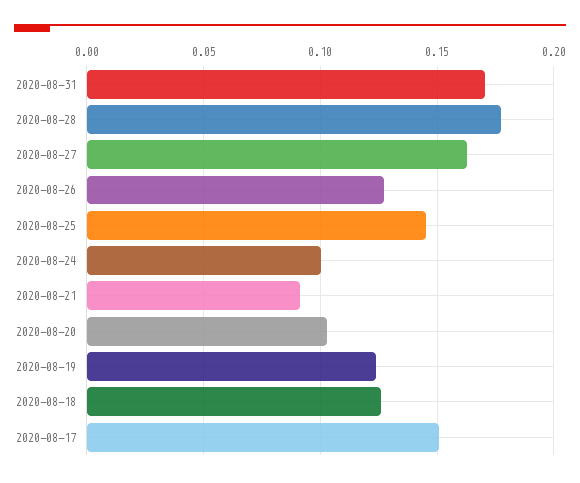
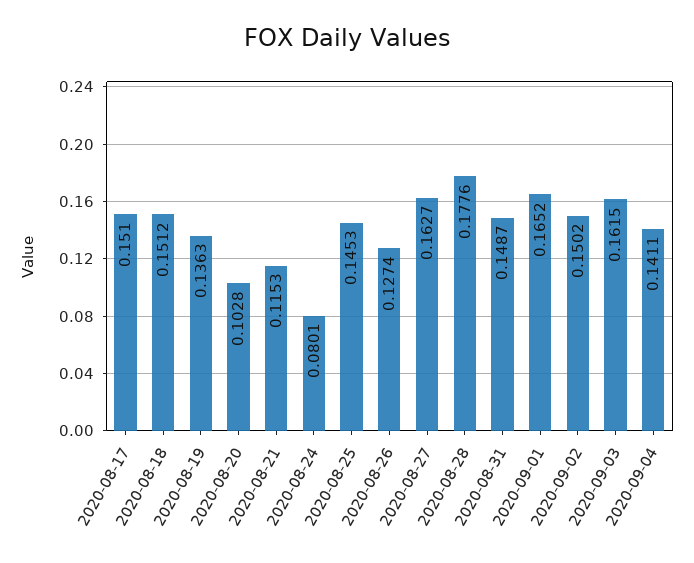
2020-08-31: 0.17 -> 0.1487
2020-08-24: 0.1 -> 0.0801
2020-08-21: 0.09 -> 0.1153
2020-08-19: 0.125 -> 0.1363
2020-08-18: 0.125 -> 0.1512
2020-09-01: none -> 0.1652
2020-09-02: none -> 0.1502
2020-09-03: none -> 0.1615
2020-09-04: none -> 0.1411

